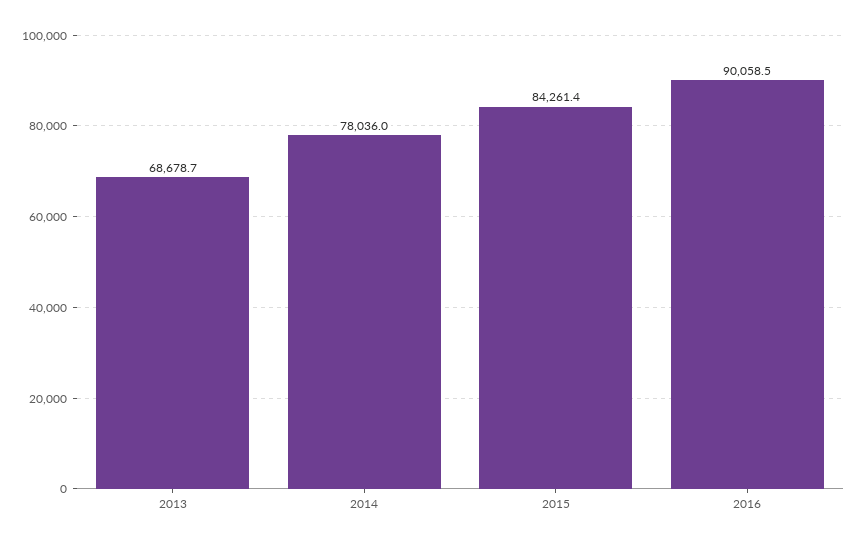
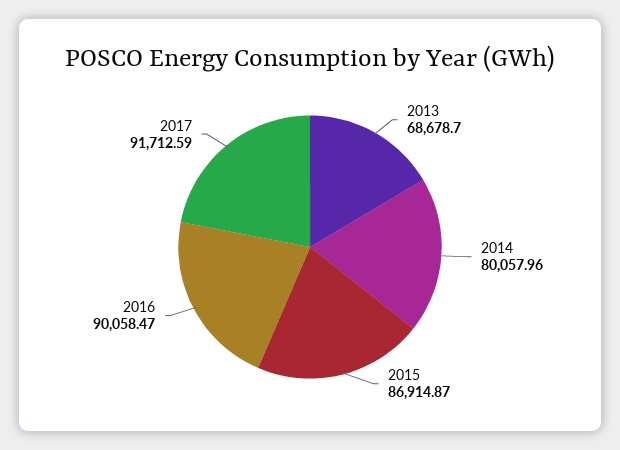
2014: 78036 -> 80057.96
2015: 84261.4 -> 86914.87
2017: none -> 91712.59

